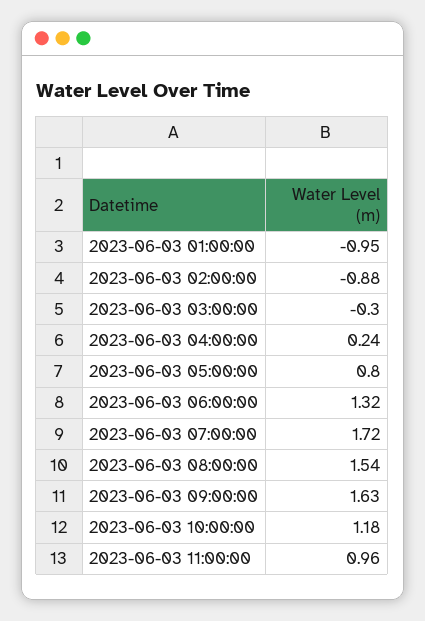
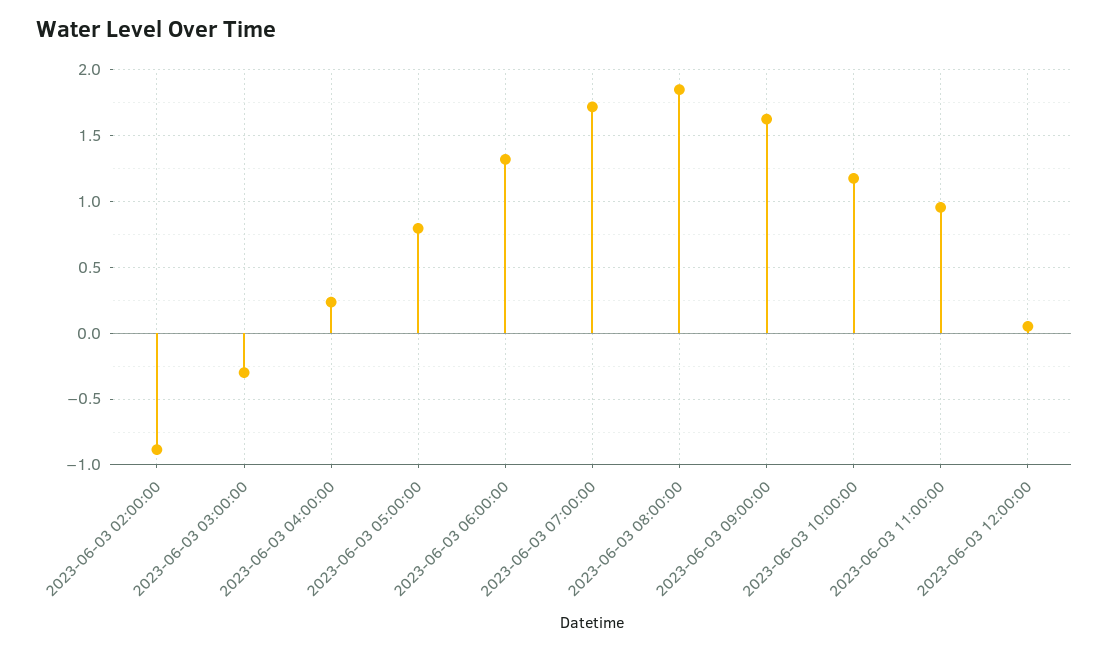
2023-06-03 01:00:00: -0.95 -> none
2023-06-03 08:00:00: 1.54 -> 1.85
2023-06-03 12:00:00: none -> 0.05

